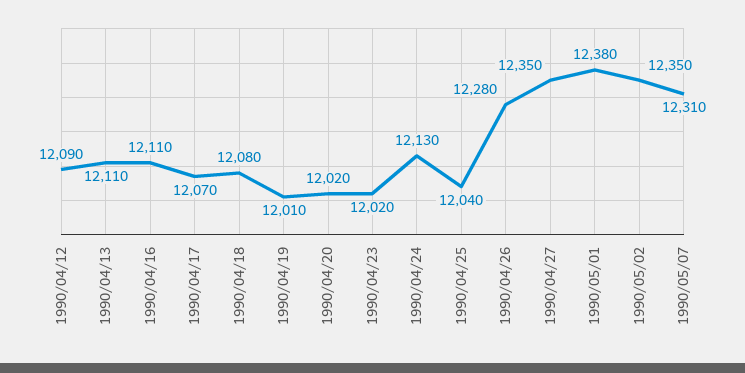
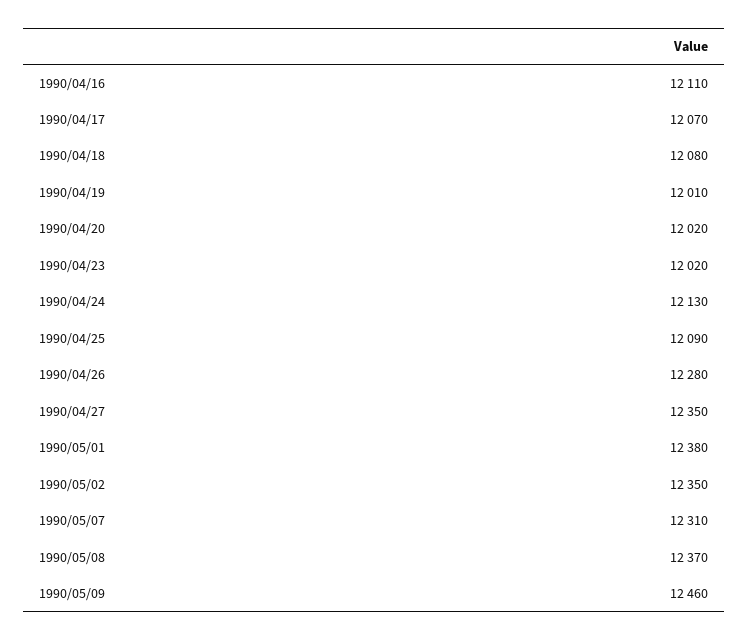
1990/04/12: 12090 -> none
1990/04/13: 12110 -> none
1990/04/25: 12040 -> 12090
1990/05/08: none -> 12370
1990/05/09: none -> 12460

